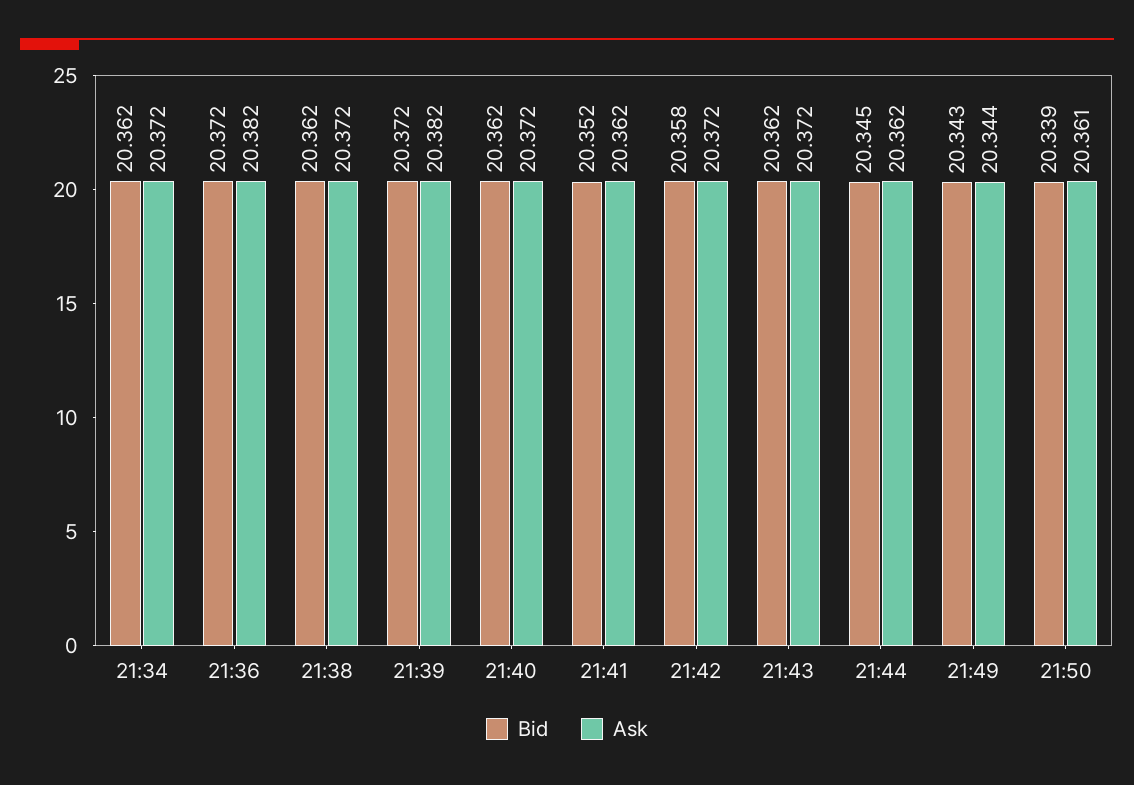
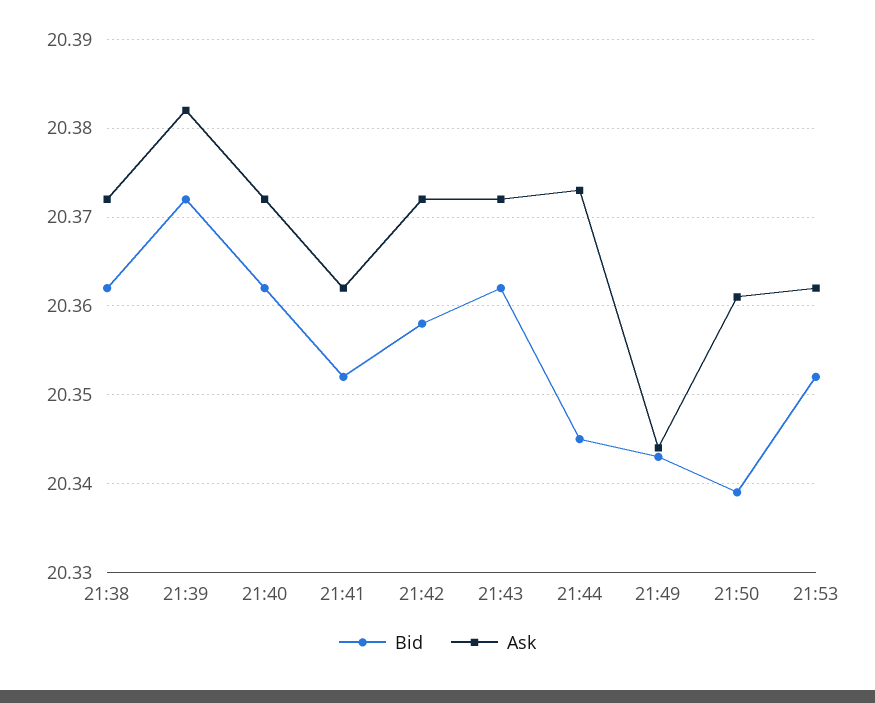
Bid, 21:34: 20.362 -> none
Ask, 21:34: 20.372 -> none
Bid, 21:36: 20.372 -> none
Ask, 21:36: 20.382 -> none
Ask, 21:44: 20.362 -> 20.373
Bid, 21:53: none -> 20.352
Ask, 21:53: none -> 20.362

